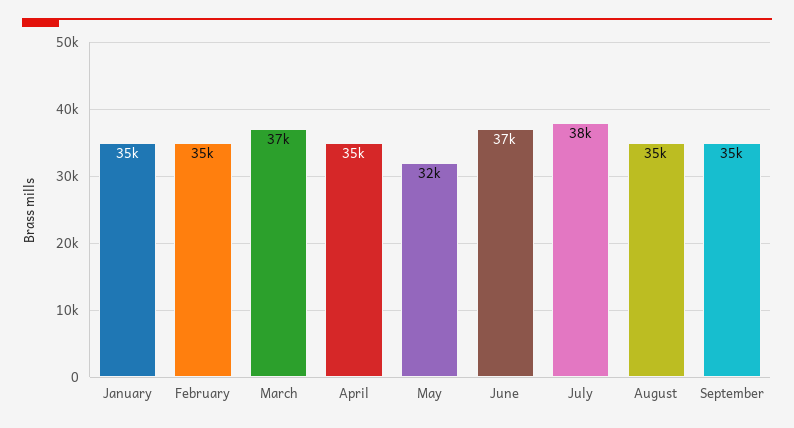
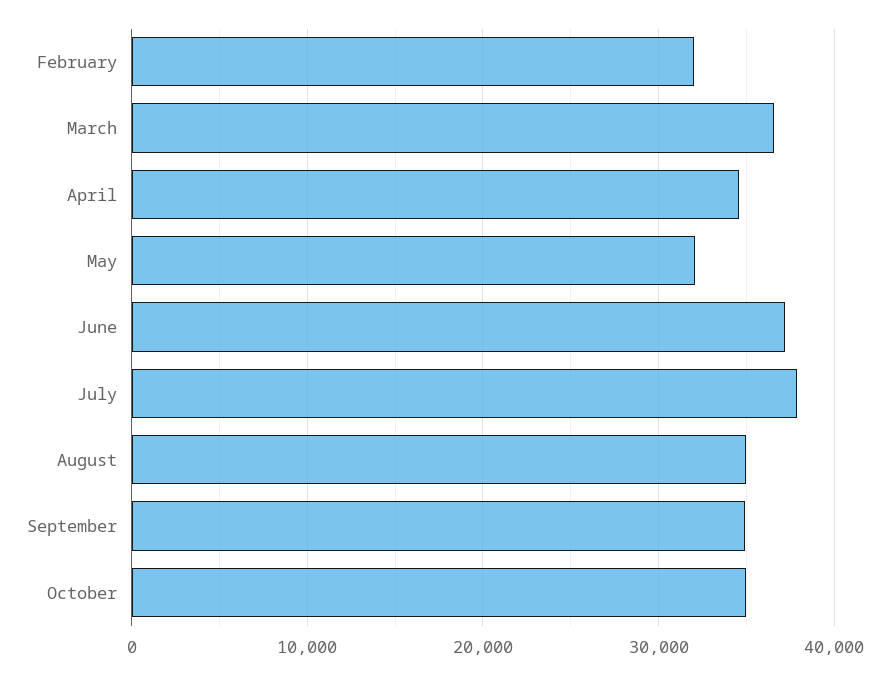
January: 35000 -> none
February: 35000 -> 32000
October: none -> 35000

